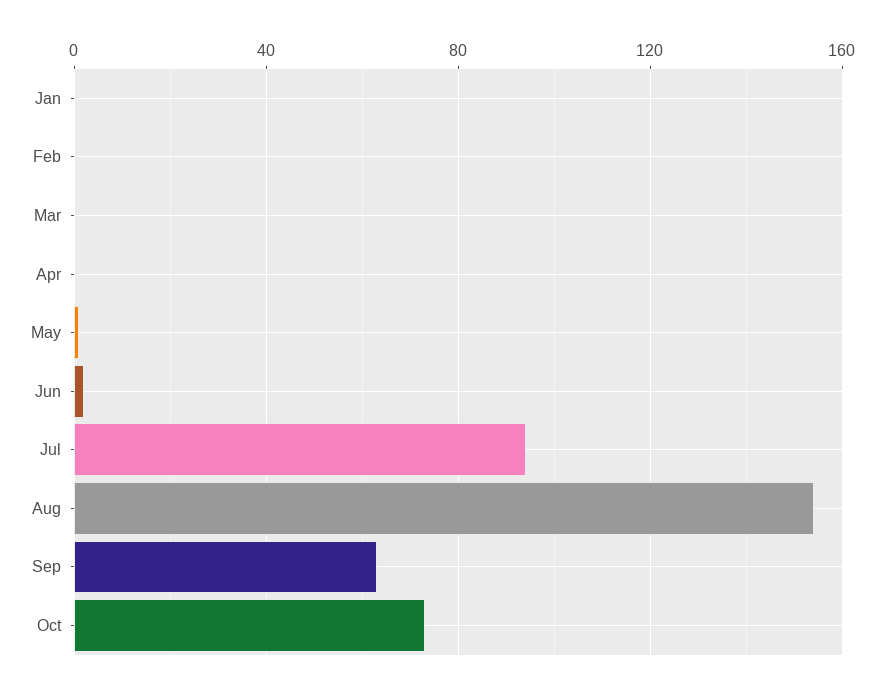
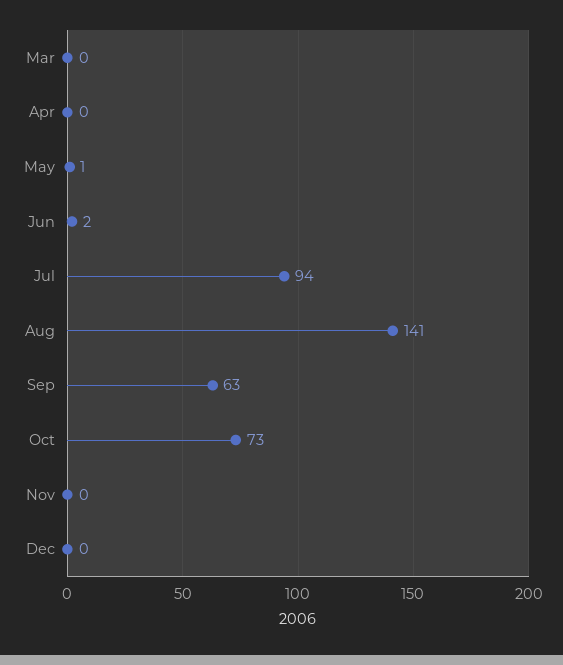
Jan: 0 -> none
Feb: 0 -> none
Aug: 155 -> 141
Nov: none -> 0
Dec: none -> 0

